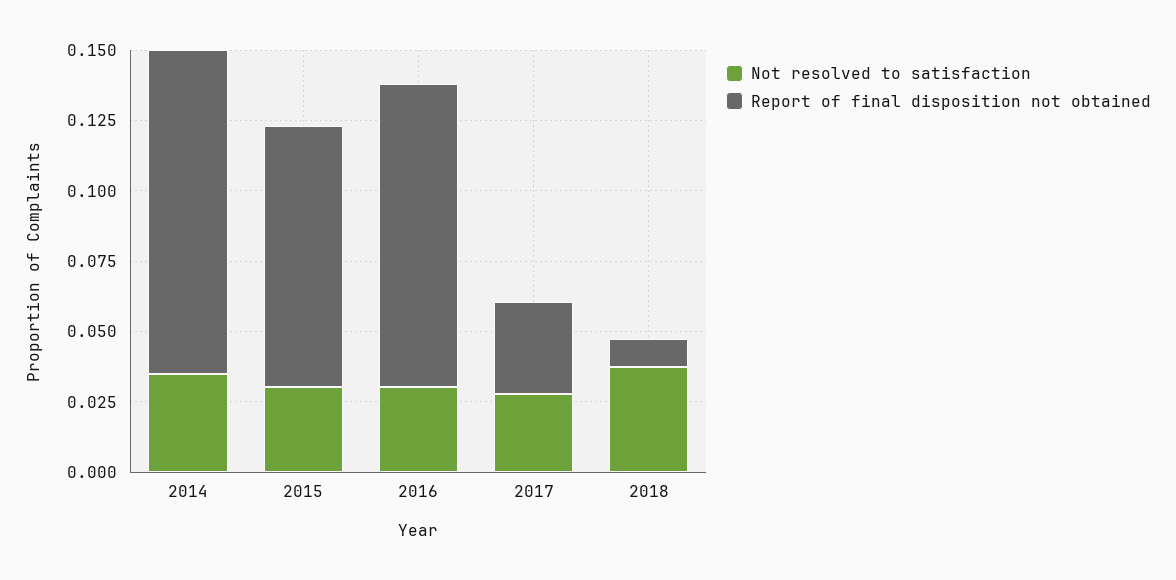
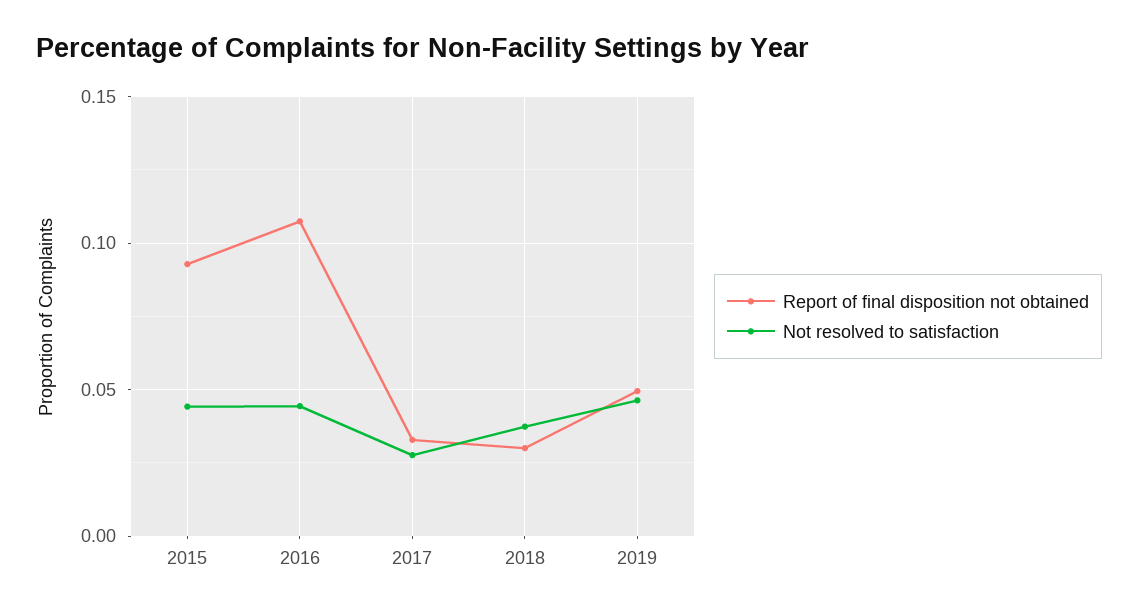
Not resolved to satisfaction, 2014: 0.035 -> none
Report of final disposition not obtained, 2014: 0.115 -> none
Not resolved to satisfaction, 2015: 0.03 -> 0.045
Not resolved to satisfaction, 2016: 0.03 -> 0.045
Report of final disposition not obtained, 2018: 0.01 -> 0.03
Report of final disposition not obtained, 2019: none -> 0.05
Not resolved to satisfaction, 2019: none -> 0.045

